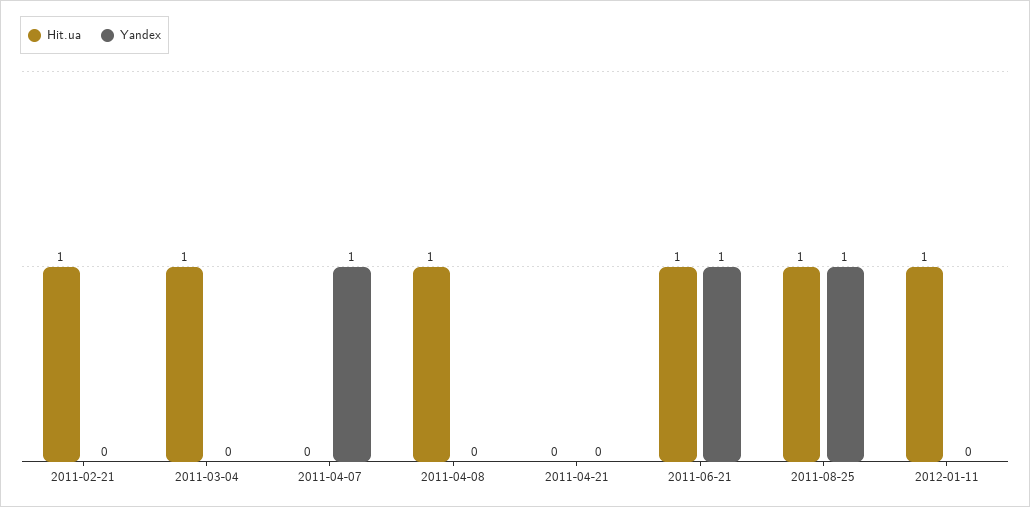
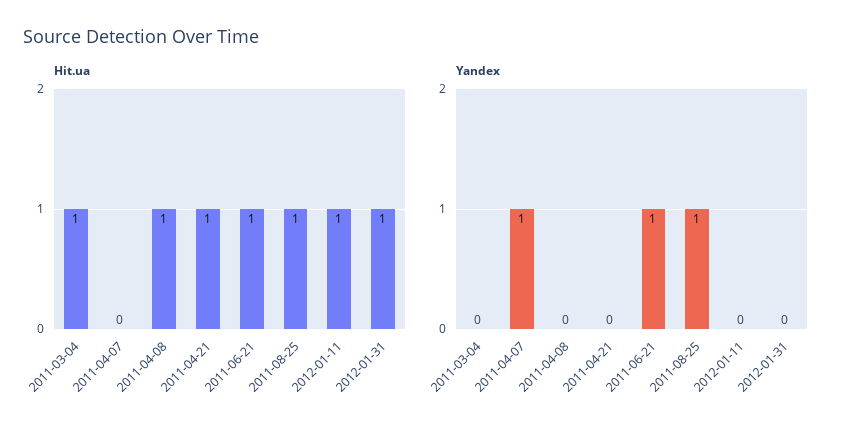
Hit.ua, 2011-02-21: 1 -> none
Yandex, 2011-02-21: 0 -> none
Hit.ua, 2011-04-21: 0 -> 1
Hit.ua, 2012-01-31: none -> 1
Yandex, 2012-01-31: none -> 0

